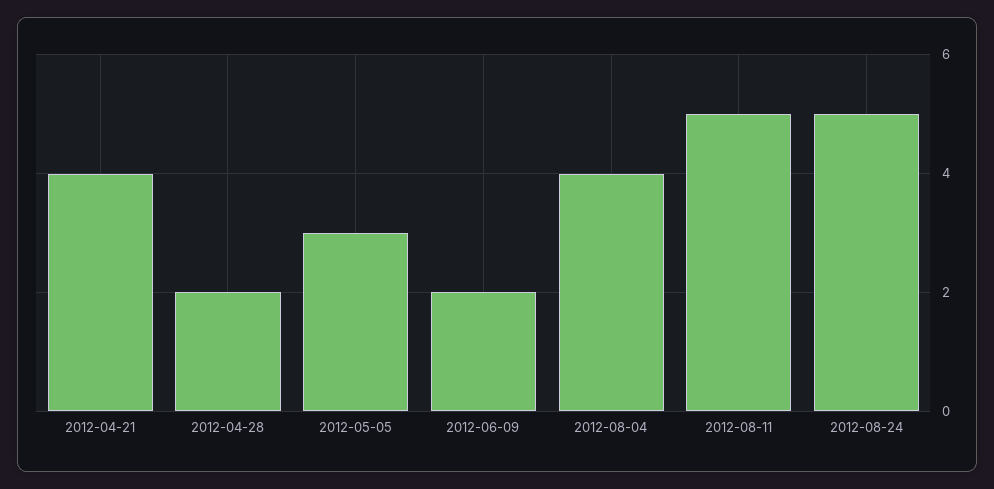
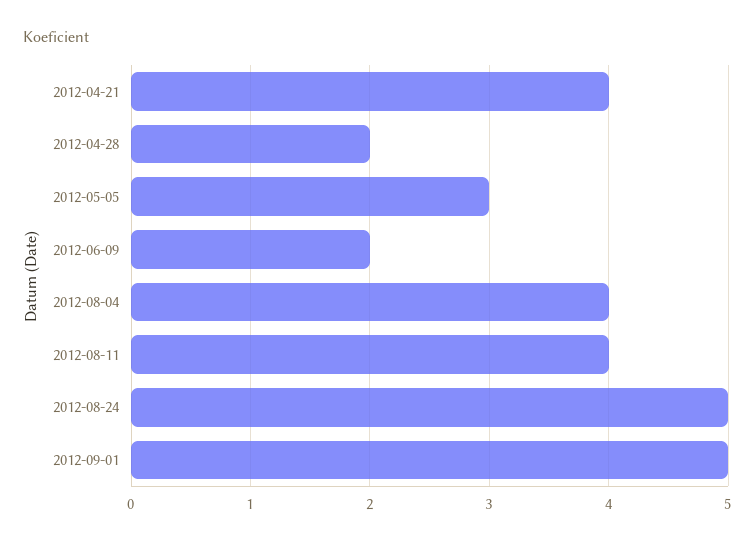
2012-08-11: 5 -> 4
2012-09-01: none -> 5

